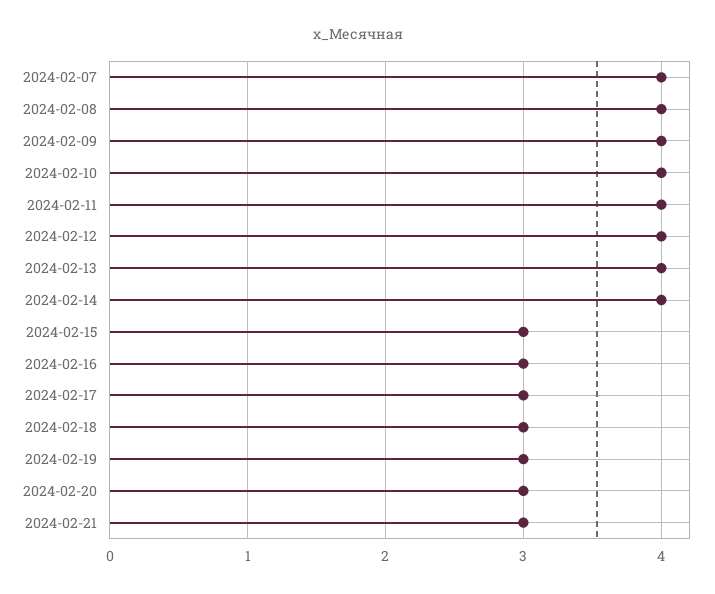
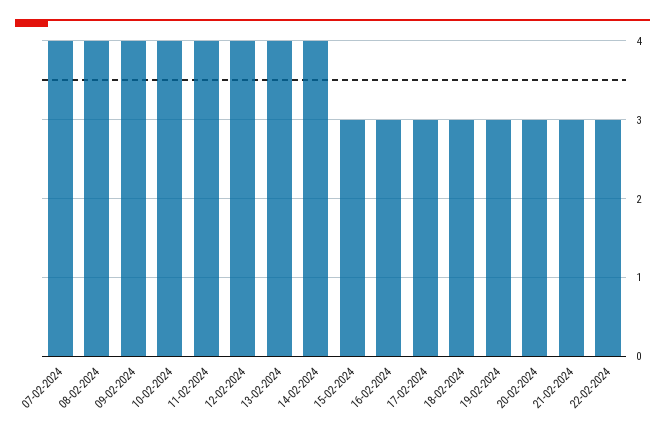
22-02-2024: none -> 3

